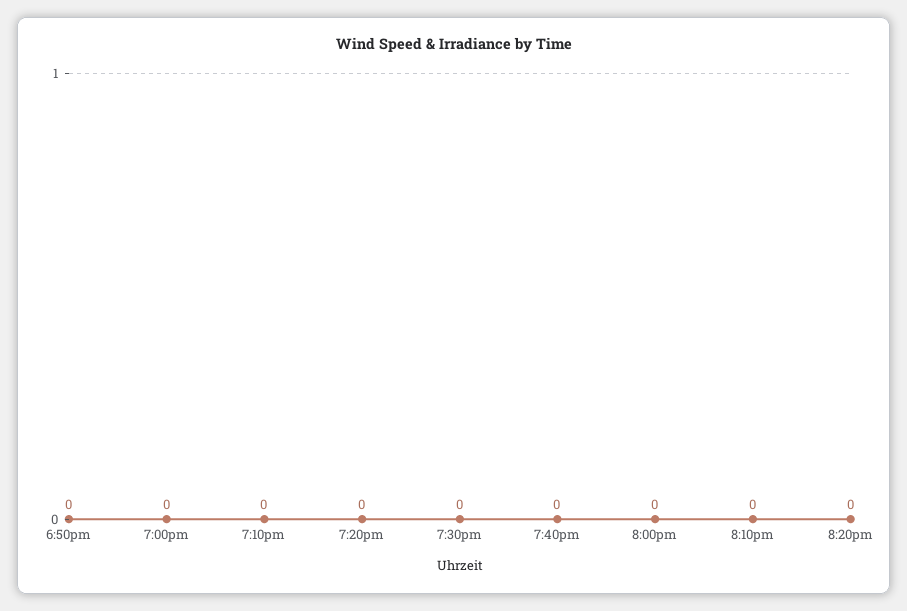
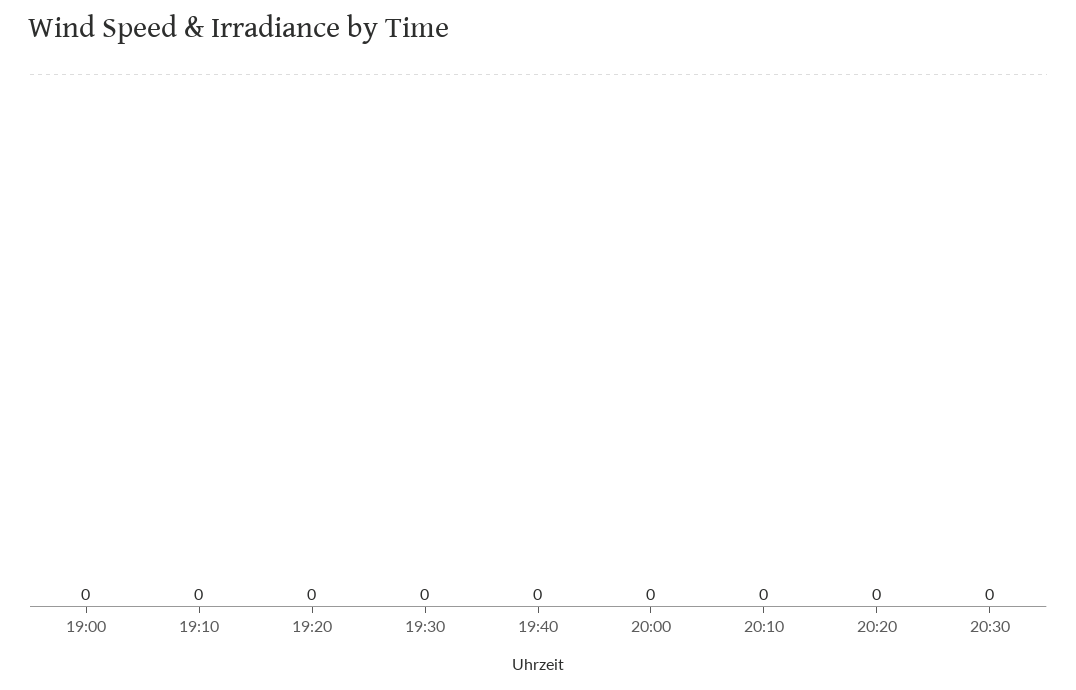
6:50pm: 0 -> none
20:30: none -> 0

